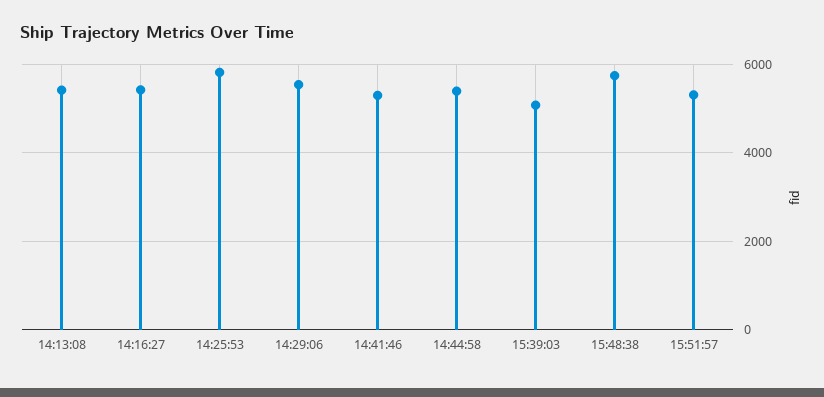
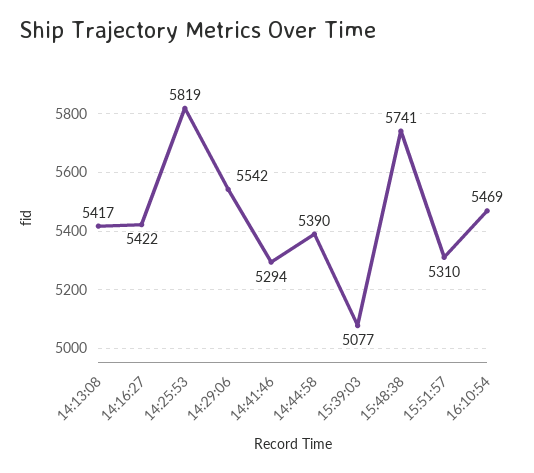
16:10:54: none -> 5469

